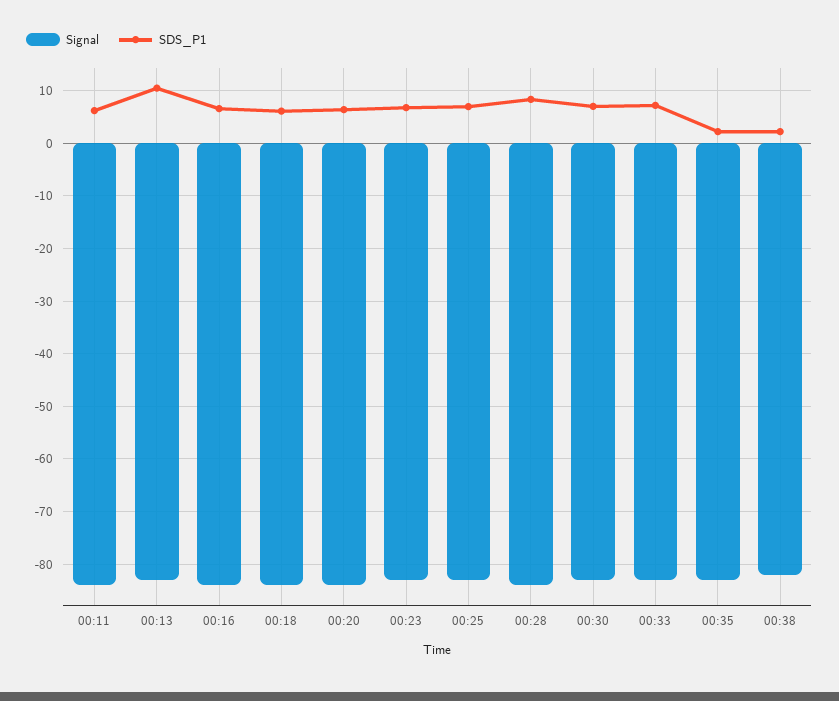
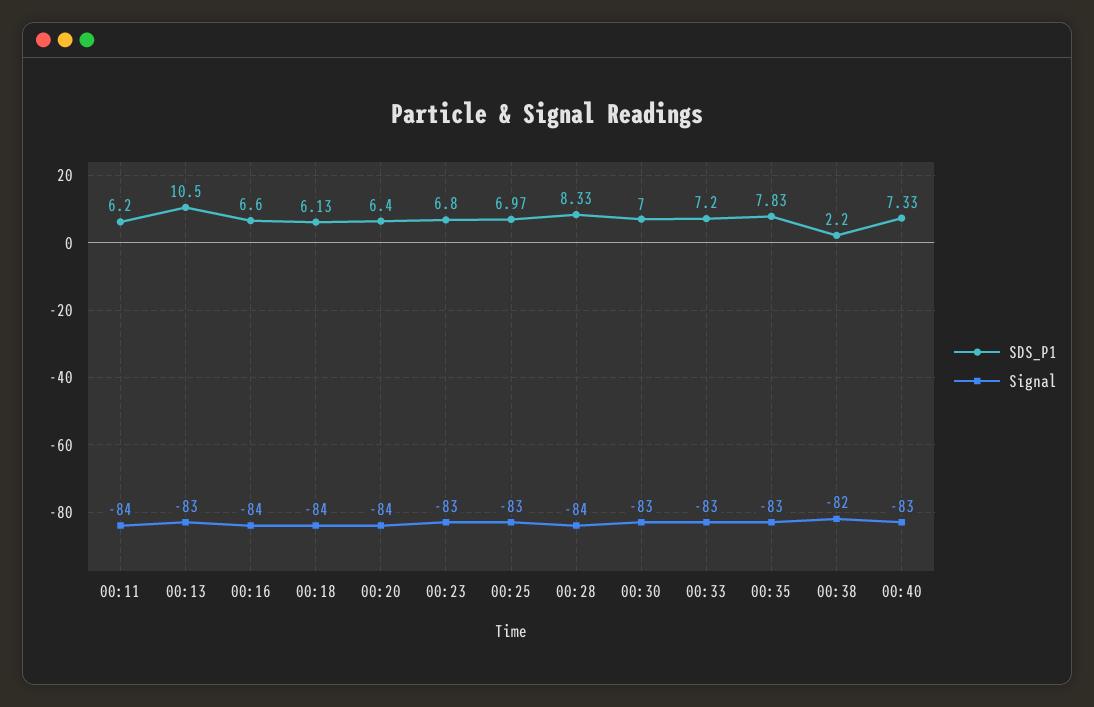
SDS_P1, 00:35: 2 -> 7.83
SDS_P1, 00:40: none -> 7.33
Signal, 00:40: none -> -83

